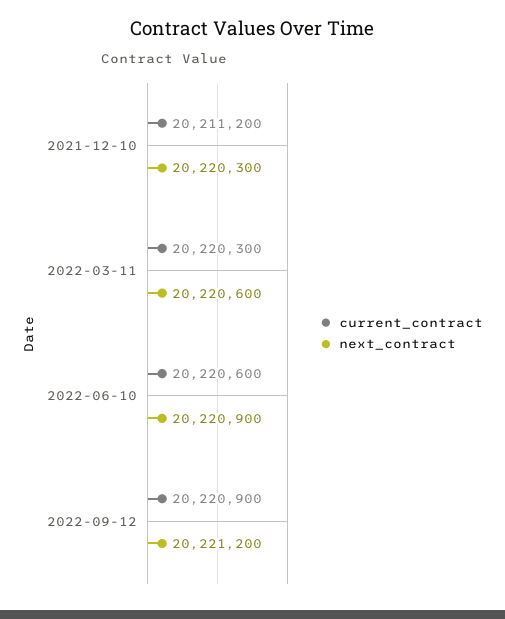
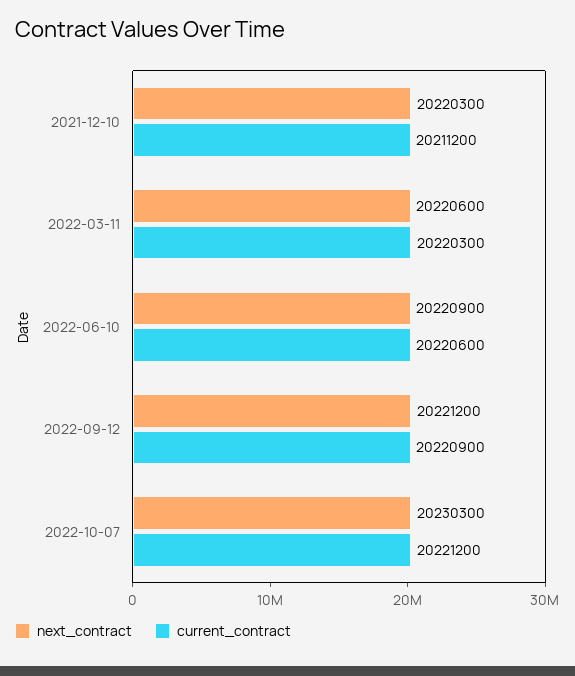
next_contract, 2022-10-07: none -> 20230300
current_contract, 2022-10-07: none -> 20221200

